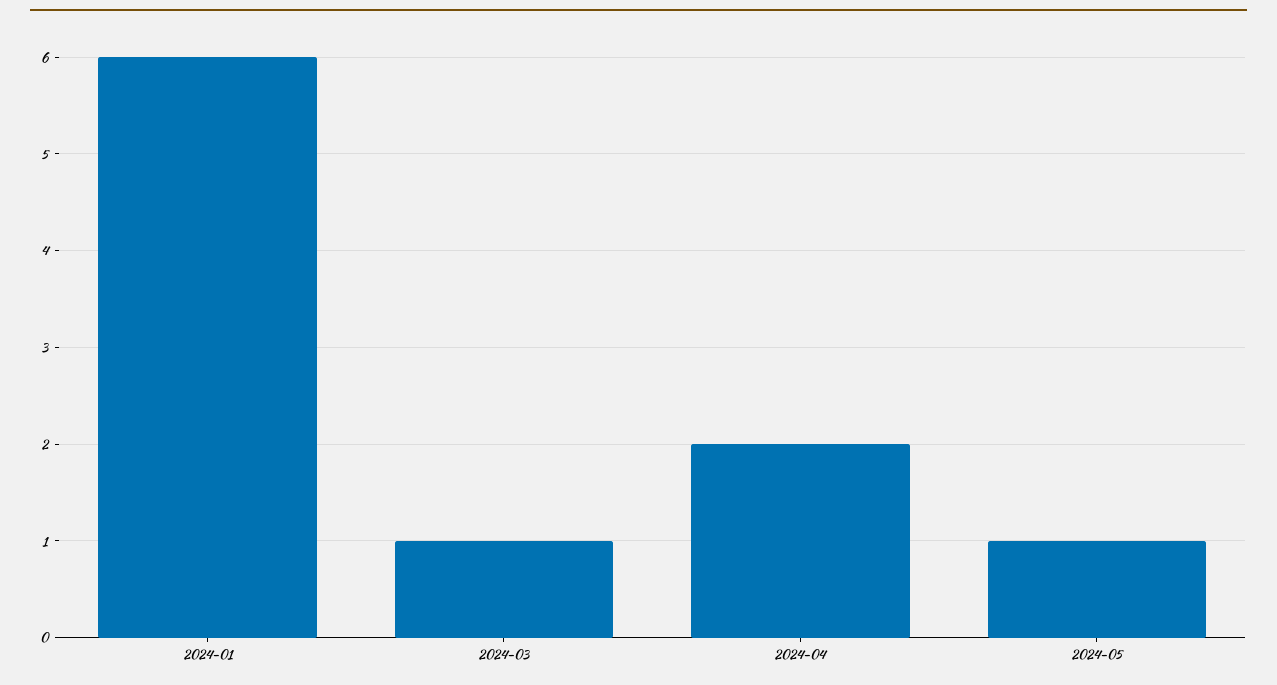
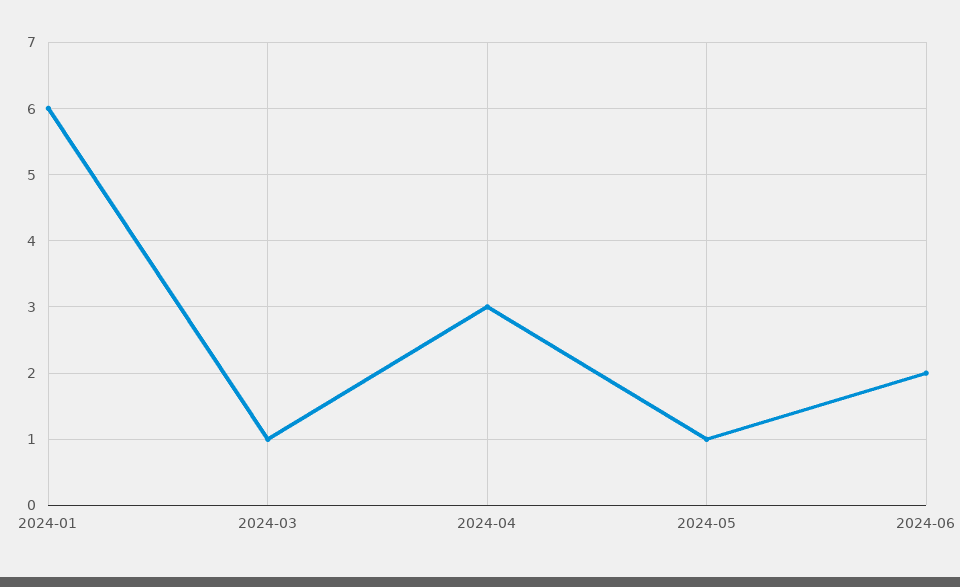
2024-04: 2 -> 3
2024-06: none -> 2

